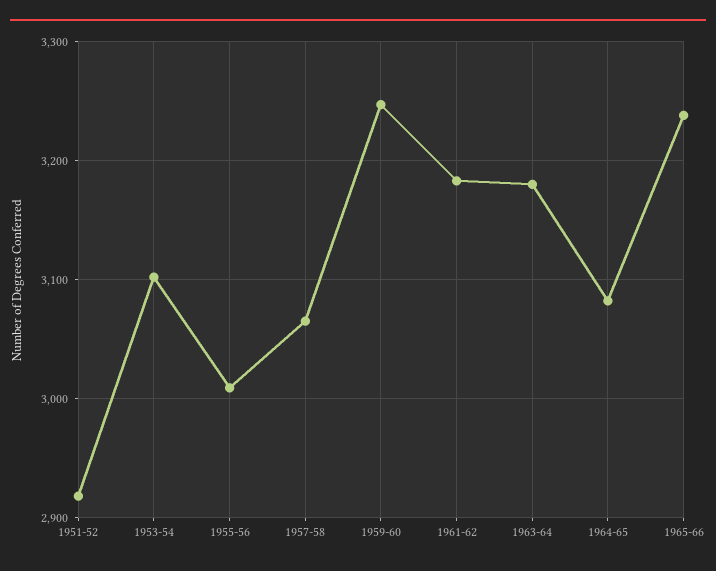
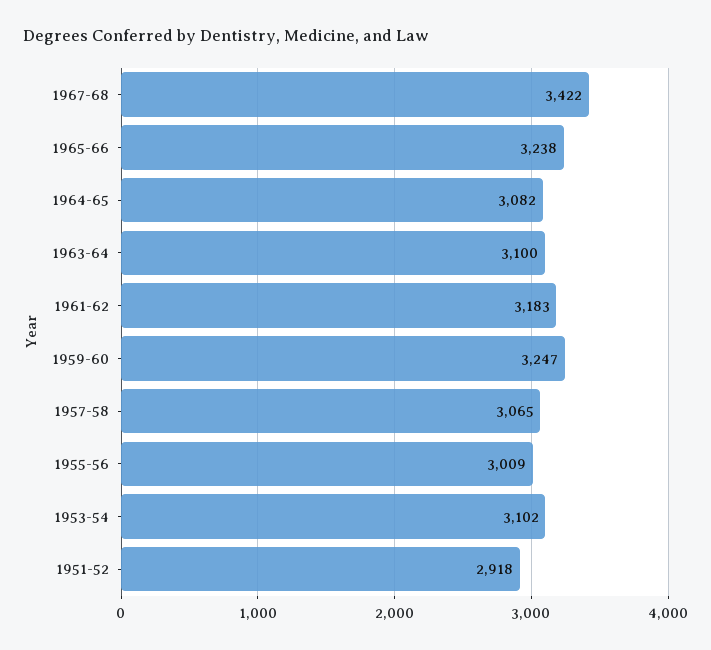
1963-64: 3180 -> 3100
1967-68: none -> 3422

